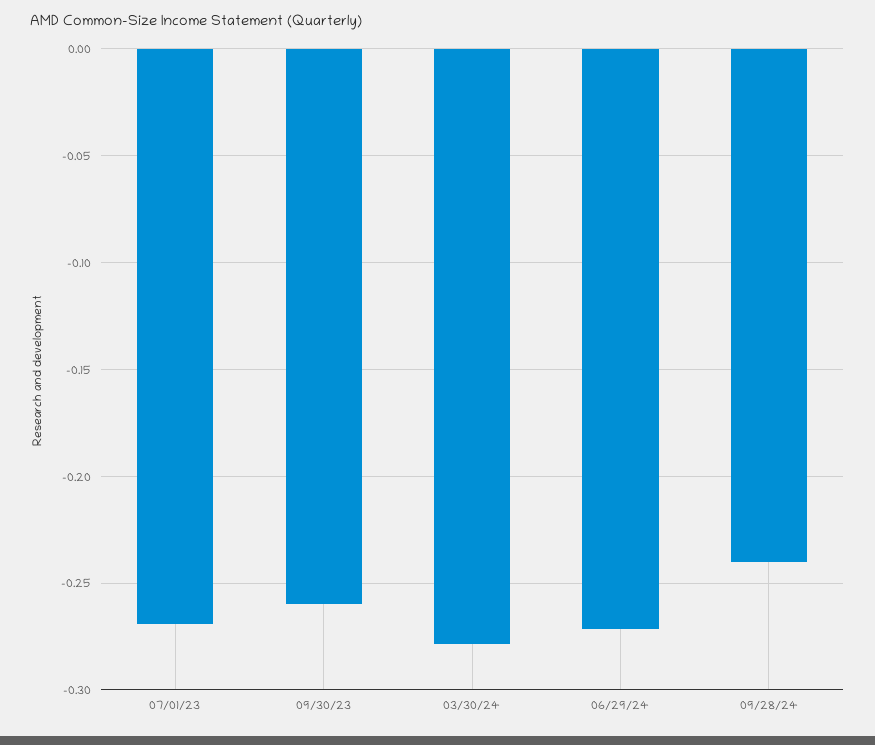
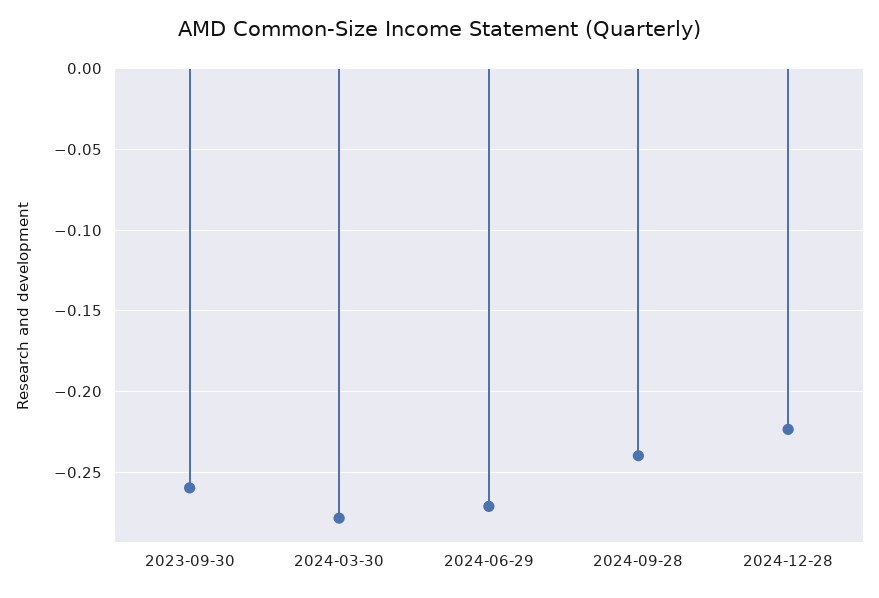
07/01/23: -0.27 -> none
2024-12-28: none -> -0.225

